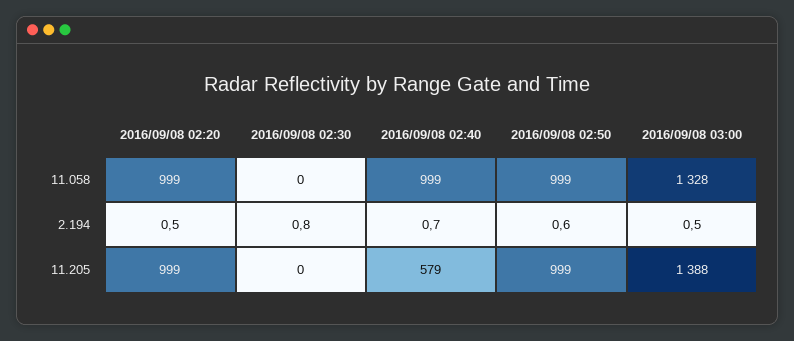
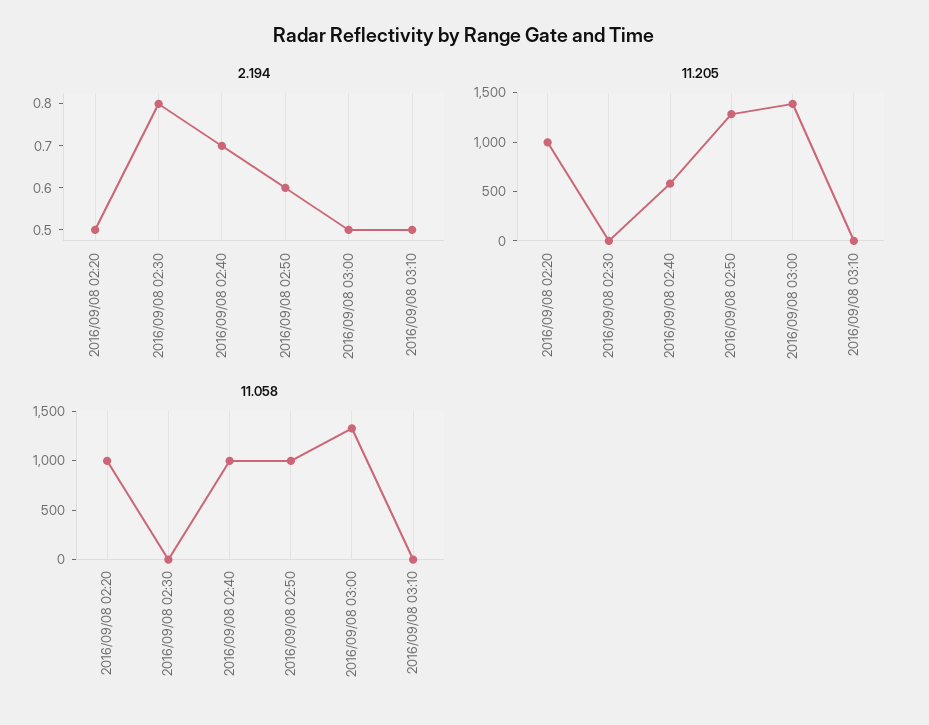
11.205, 2016/09/08 02:50: 999 -> 1300
2.194, 2016/09/08 03:10: none -> 0.5
11.205, 2016/09/08 03:10: none -> 0
11.058, 2016/09/08 03:10: none -> 0

